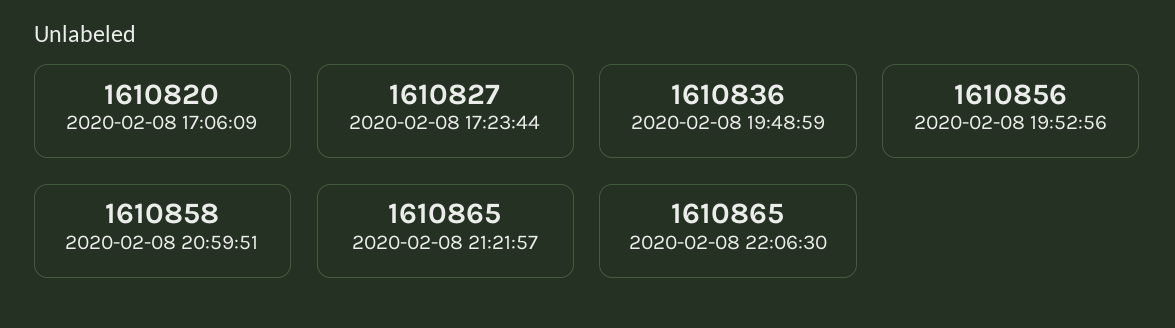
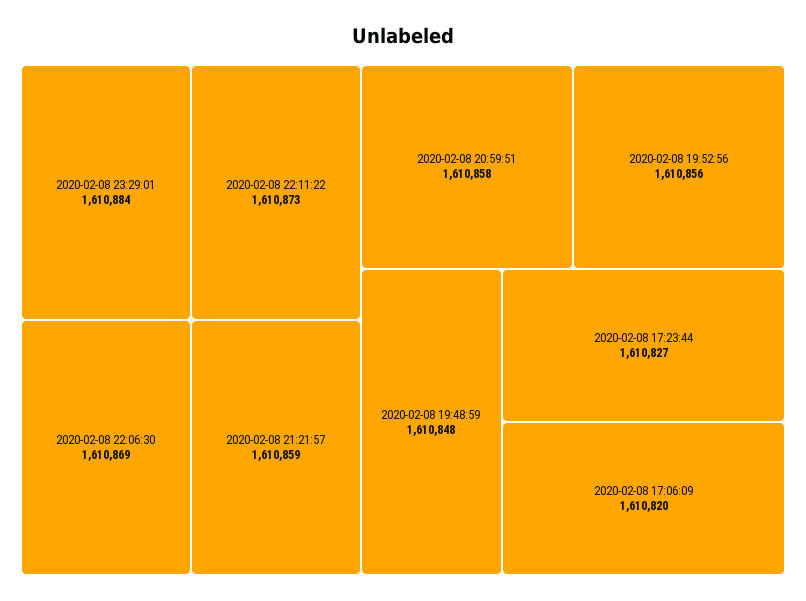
2020-02-08 19:48:59: 1610836 -> 1610848
2020-02-08 21:21:57: 1610865 -> 1610859
2020-02-08 22:06:30: 1610865 -> 1610869
2020-02-08 23:29:01: none -> 1610884
2020-02-08 22:11:22: none -> 1610873

